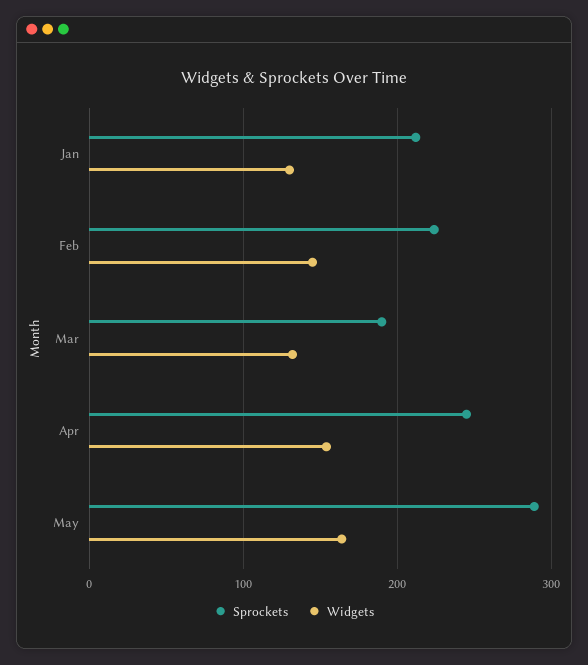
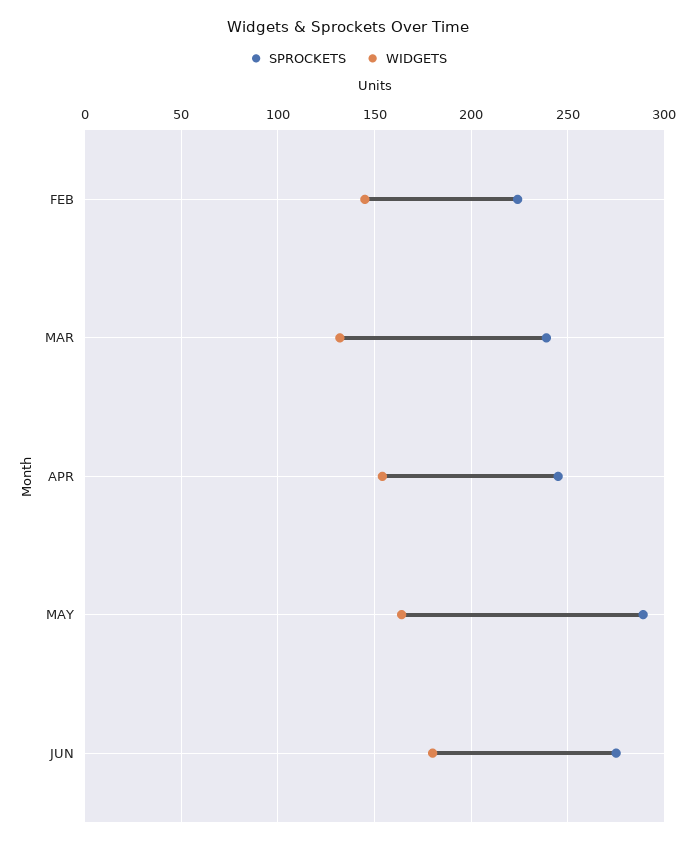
Sprockets, Jan: 210 -> none
Widgets, Jan: 130 -> none
Sprockets, Mar: 190 -> 240
Sprockets, JUN: none -> 275
Widgets, JUN: none -> 180

